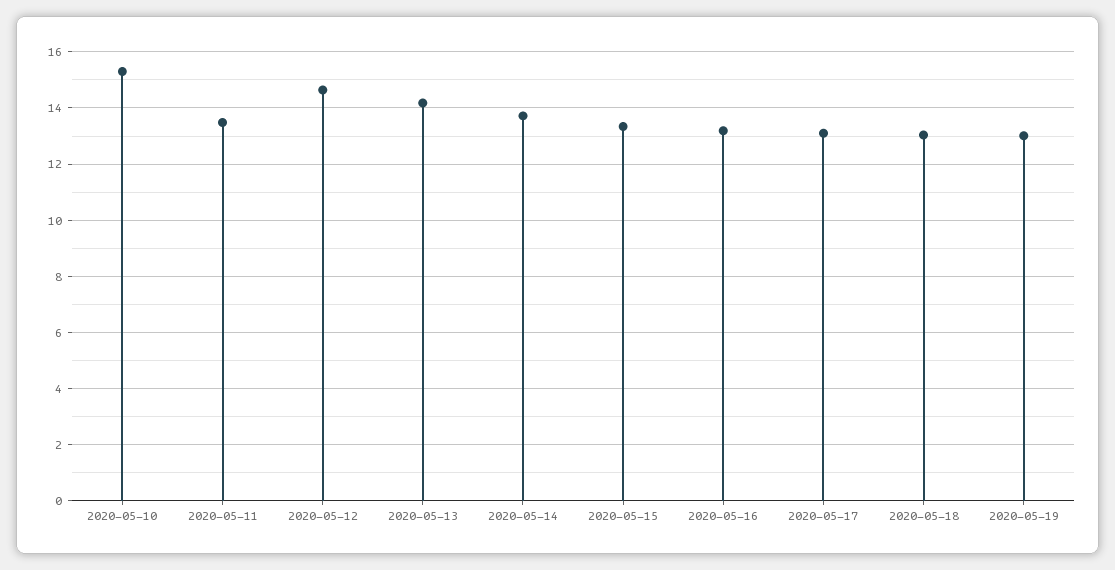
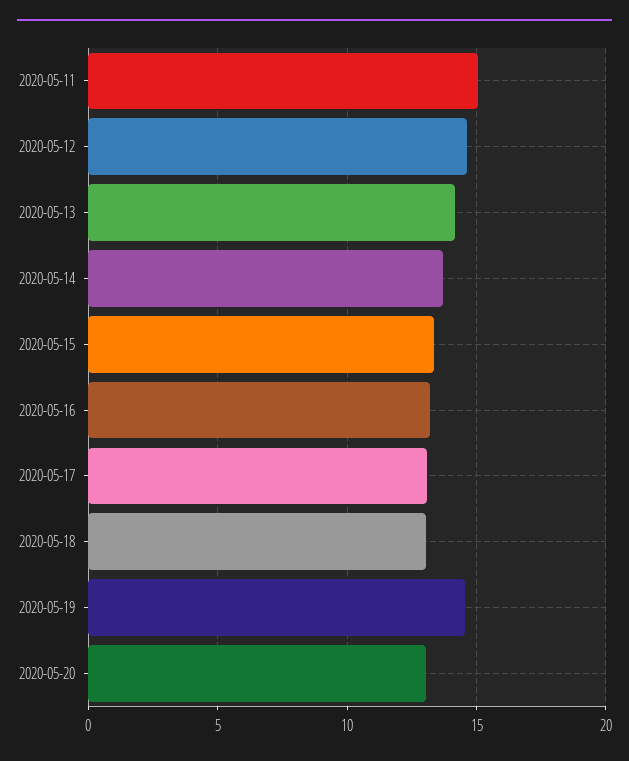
2020-05-10: 15.25 -> none
2020-05-11: 13.5 -> 15
2020-05-19: 13 -> 14.5
2020-05-20: none -> 13

